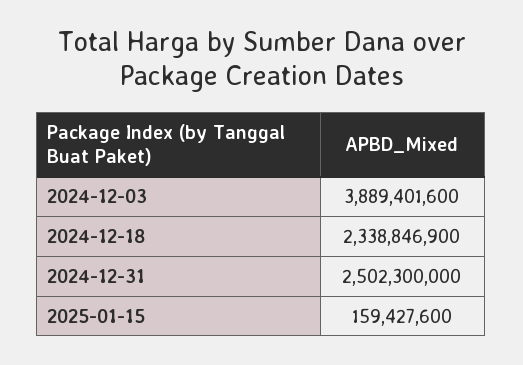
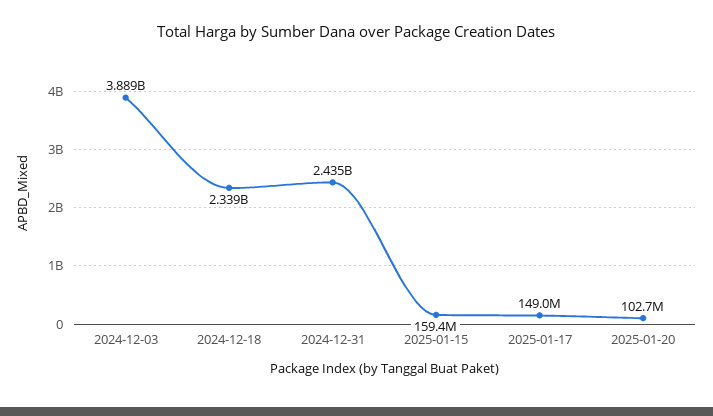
2024-12-31: 2502300000 -> 2435000000
2025-01-17: none -> 149000000
2025-01-20: none -> 102700000

